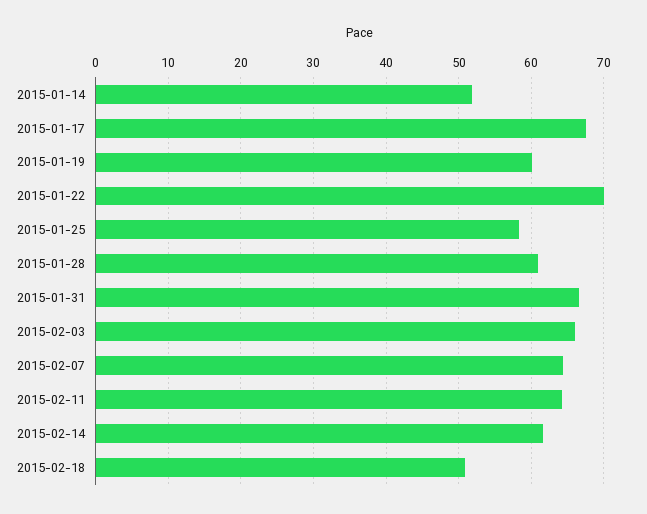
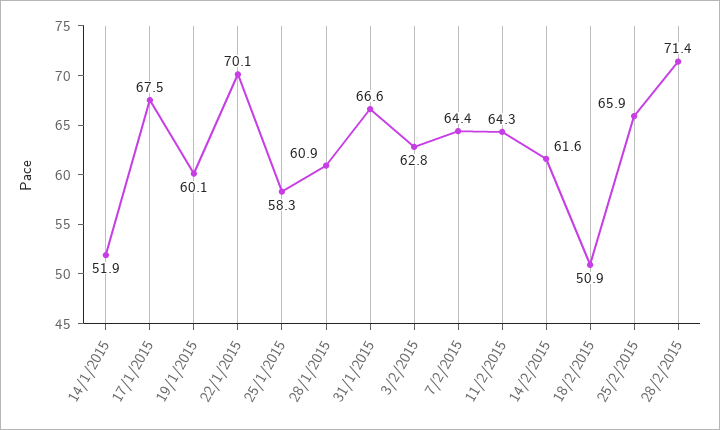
2015-02-03: 66 -> 62.8
25/2/2015: none -> 65.9
28/2/2015: none -> 71.4

